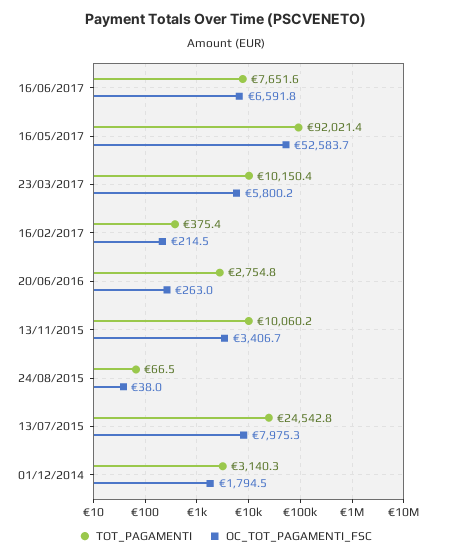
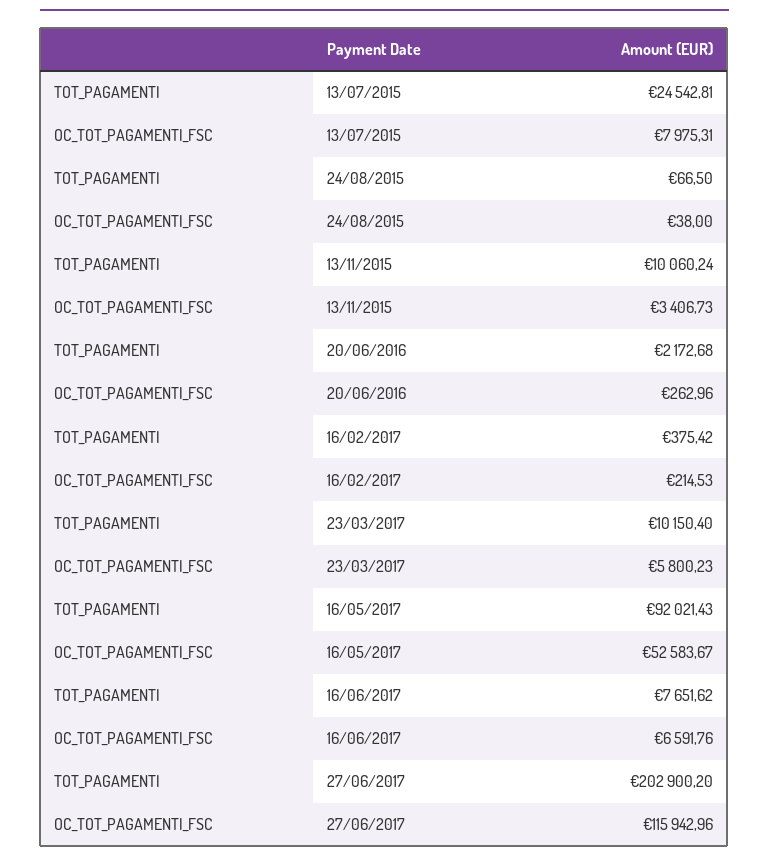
TOT_PAGAMENTI, 20/06/2016: 2754.8 -> 2172.68
TOT_PAGAMENTI, 01/12/2014: 3140.3 -> none
OC_TOT_PAGAMENTI_FSC, 01/12/2014: 1794.5 -> none
TOT_PAGAMENTI, 27/06/2017: none -> 202900.2
OC_TOT_PAGAMENTI_FSC, 27/06/2017: none -> 115942.96

